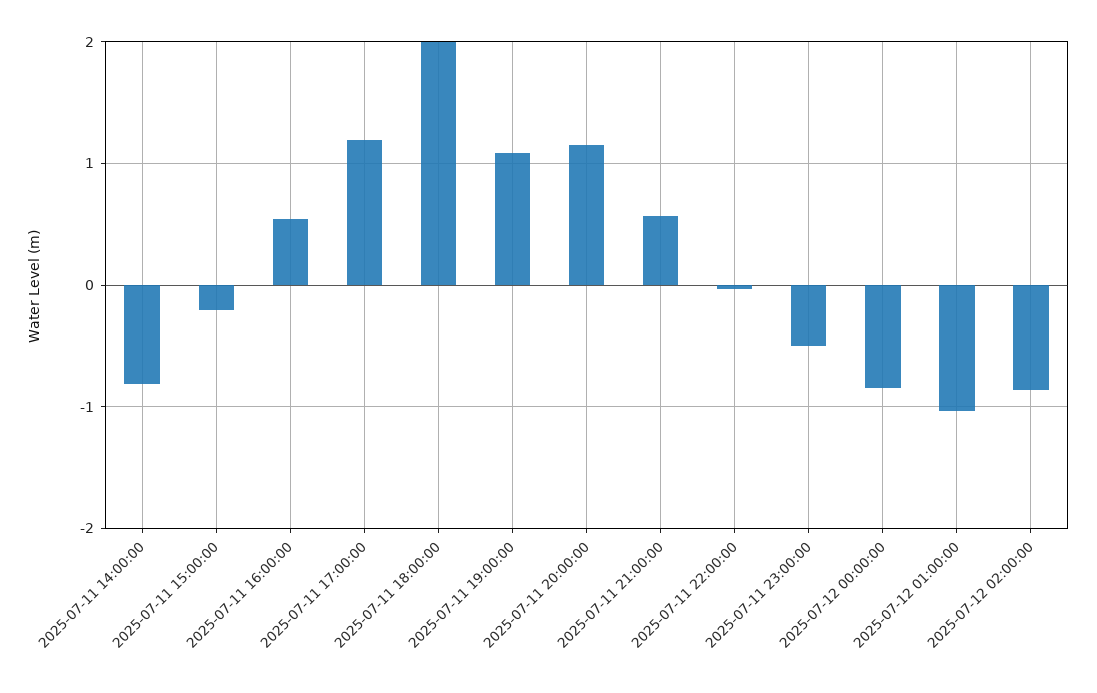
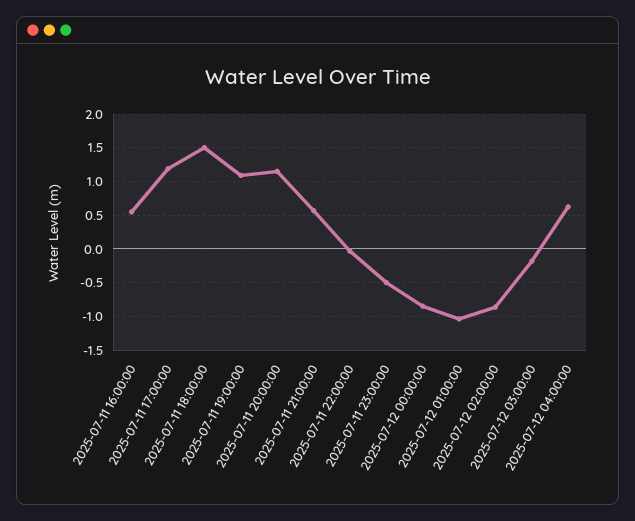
2025-07-11 14:00:00: -0.8 -> none
2025-07-11 15:00:00: -0.2 -> none
2025-07-11 18:00:00: 2 -> 1.5
2025-07-12 03:00:00: none -> -0.2
2025-07-12 04:00:00: none -> 0.6

